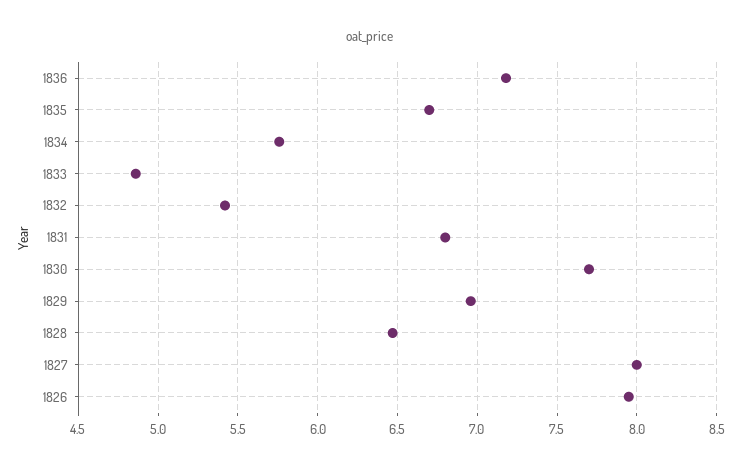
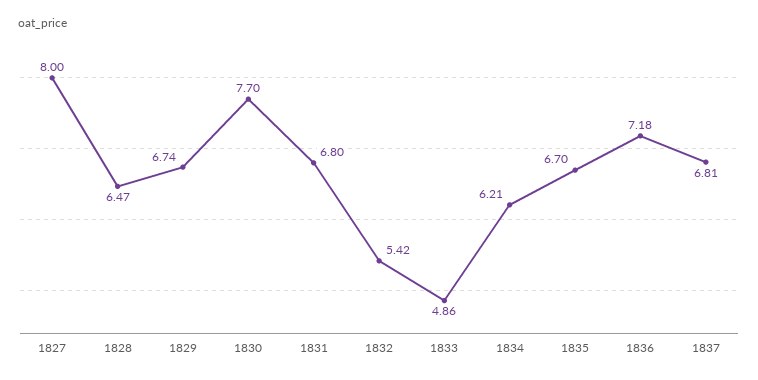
1834: 5.75 -> 6.21
1829: 6.95 -> 6.74
1826: 7.95 -> none
1837: none -> 6.81

